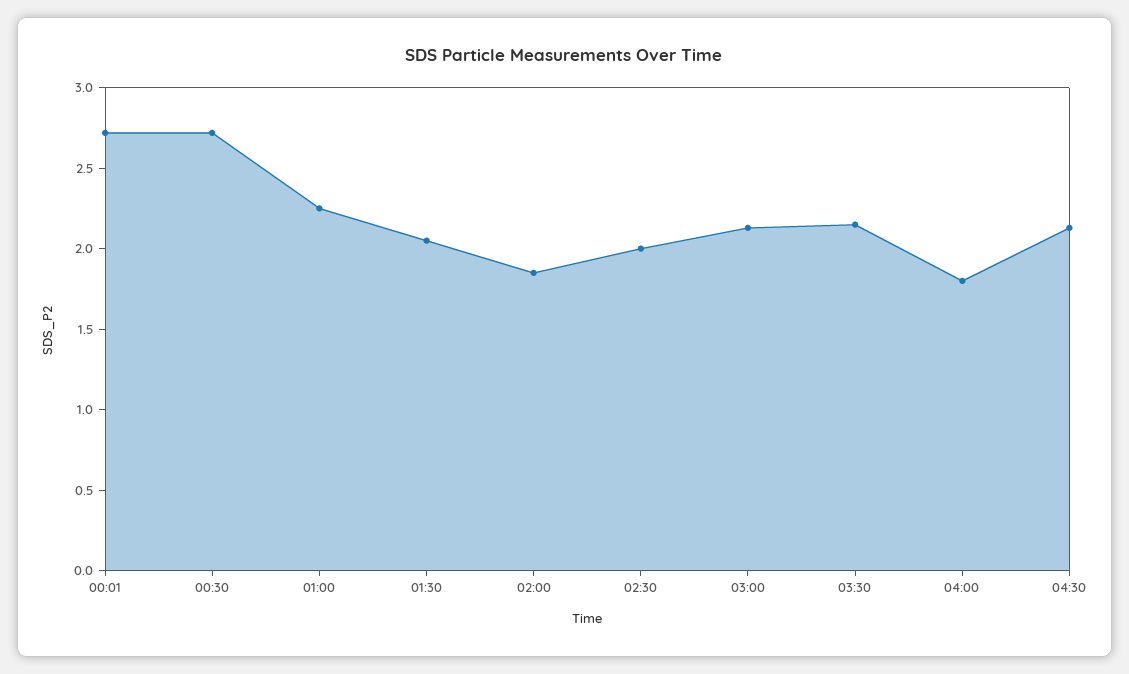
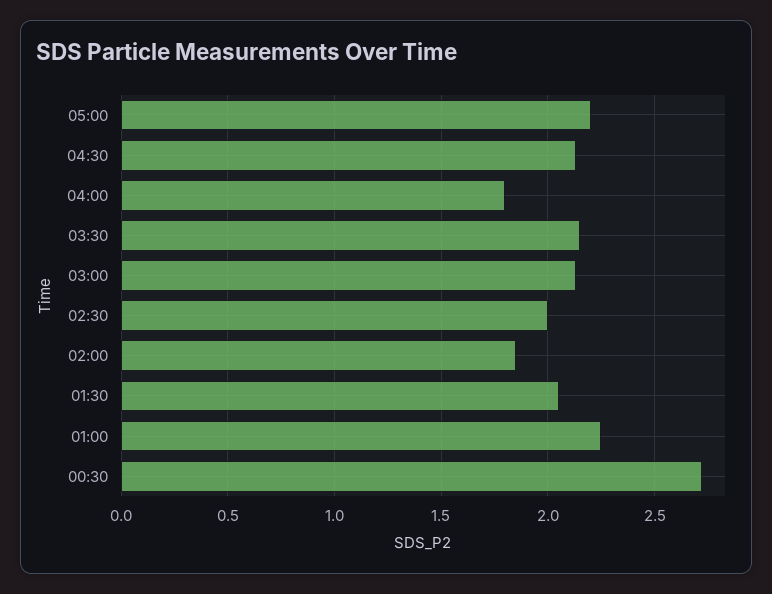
00:01: 2.7 -> none
05:00: none -> 2.2

